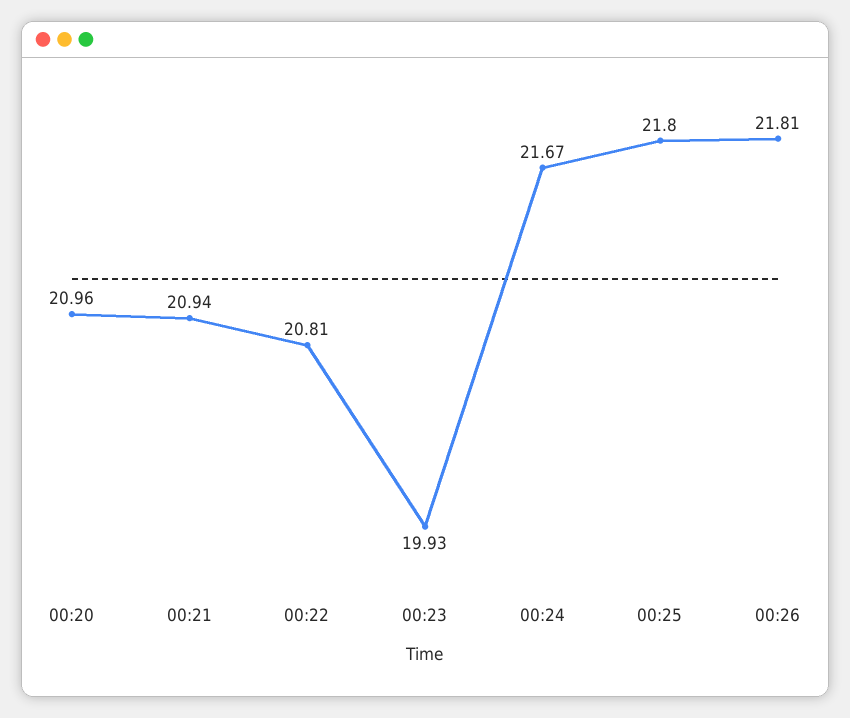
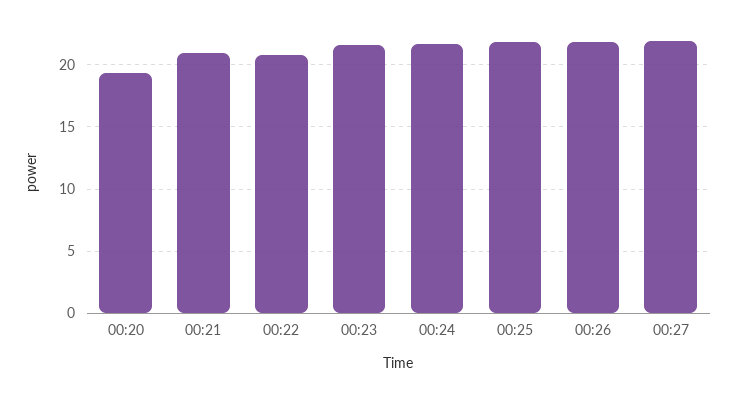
00:20: 20.96 -> 19.5
00:23: 19.93 -> 21.5
00:27: none -> 22

